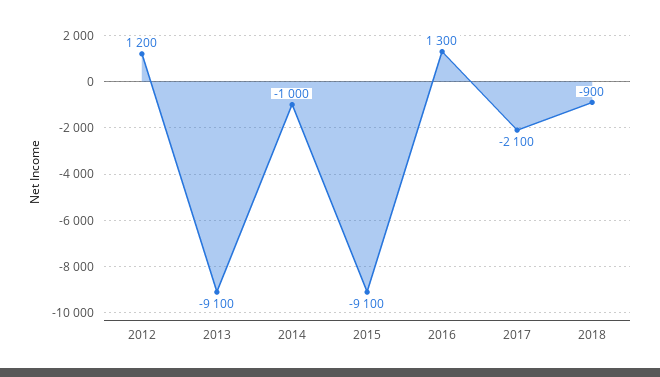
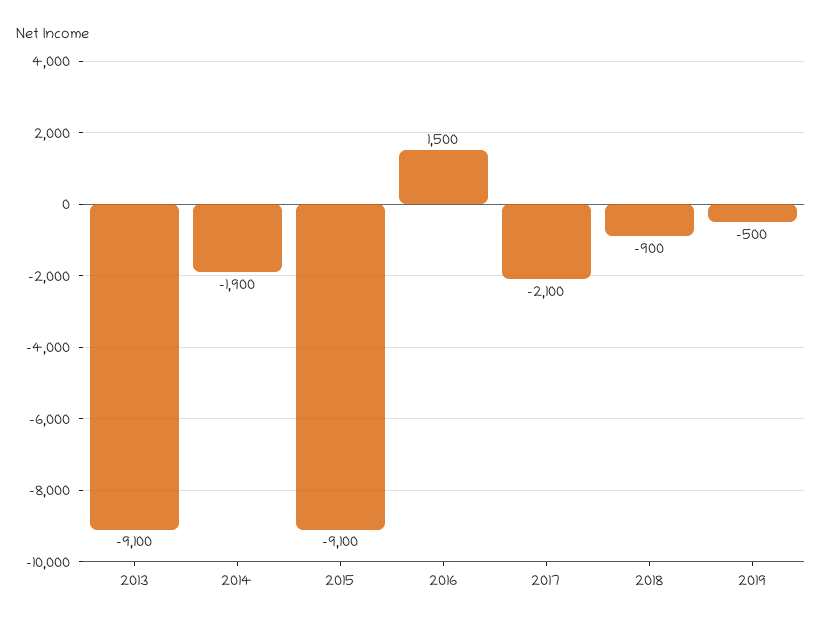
2012: 1200 -> none
2014: -1000 -> -1900
2016: 1300 -> 1500
2019: none -> -500

